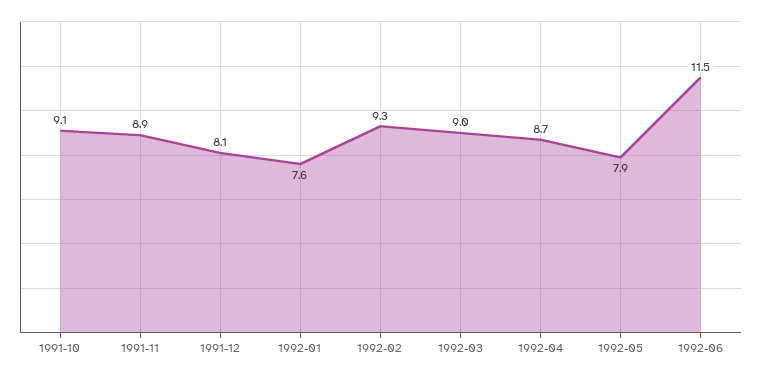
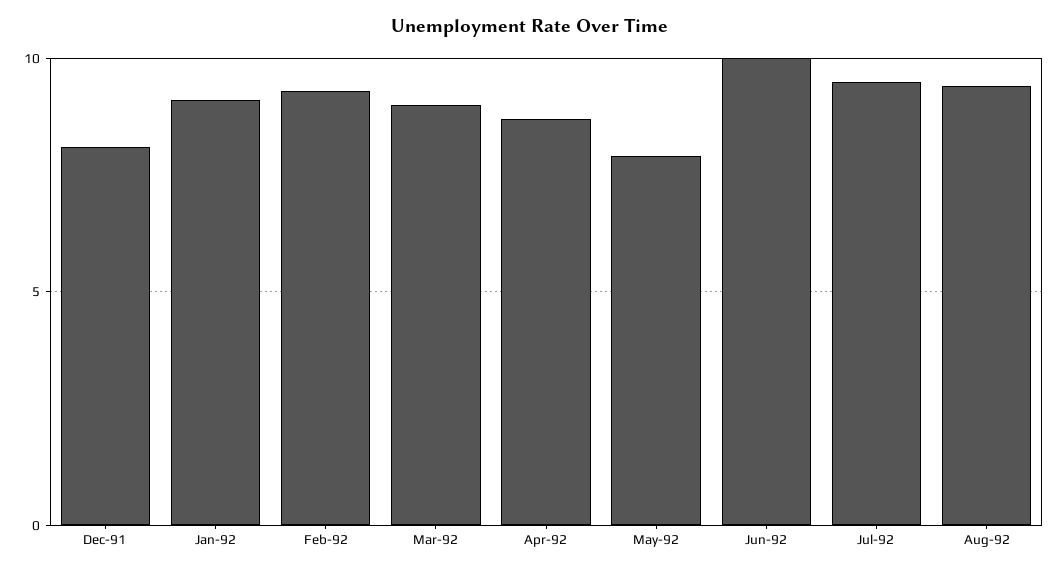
1991-10: 9.1 -> none
1991-11: 8.9 -> none
1992-01: 7.6 -> 9
1992-06: 11.5 -> 10
Jul-92: none -> 9.5
Aug-92: none -> 9.5

